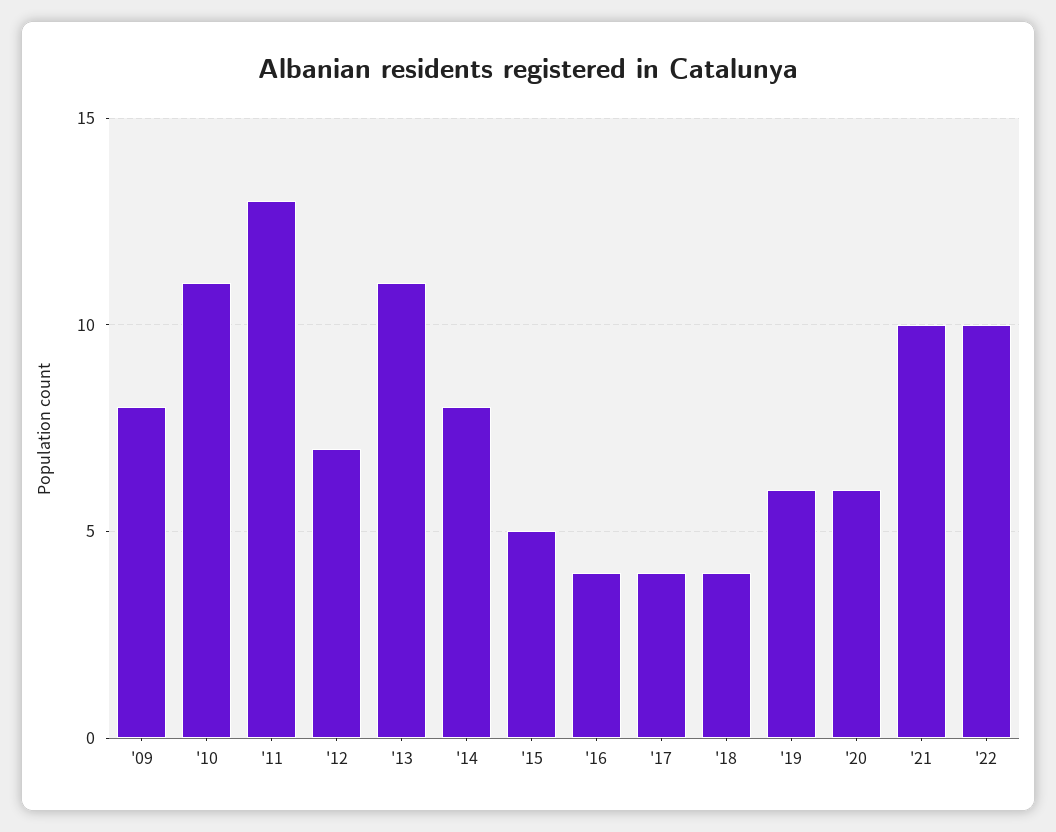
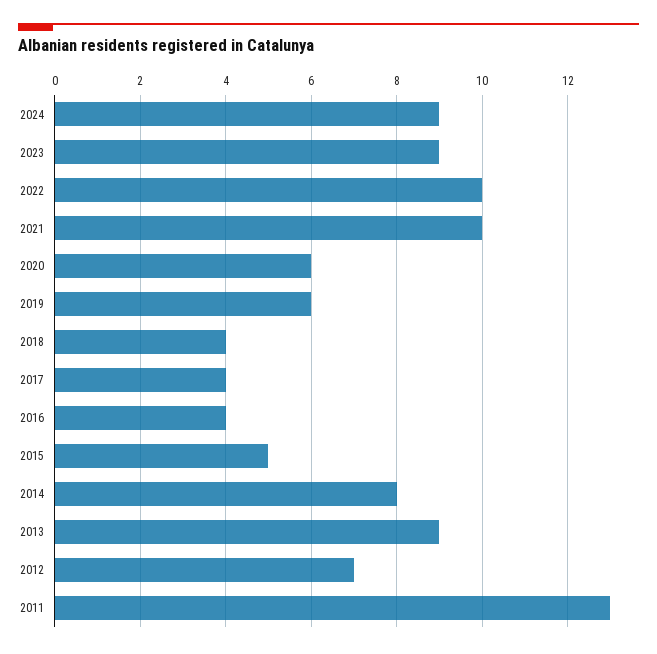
'09: 8 -> none
'10: 11 -> none
'13: 11 -> 9
2024: none -> 9
2023: none -> 9

